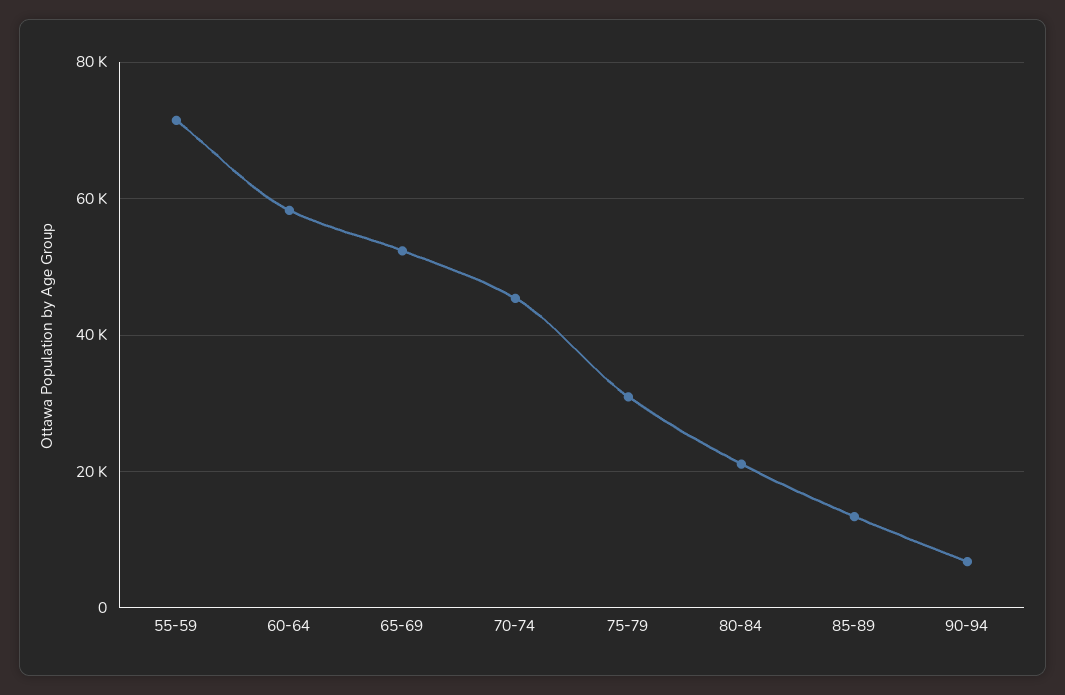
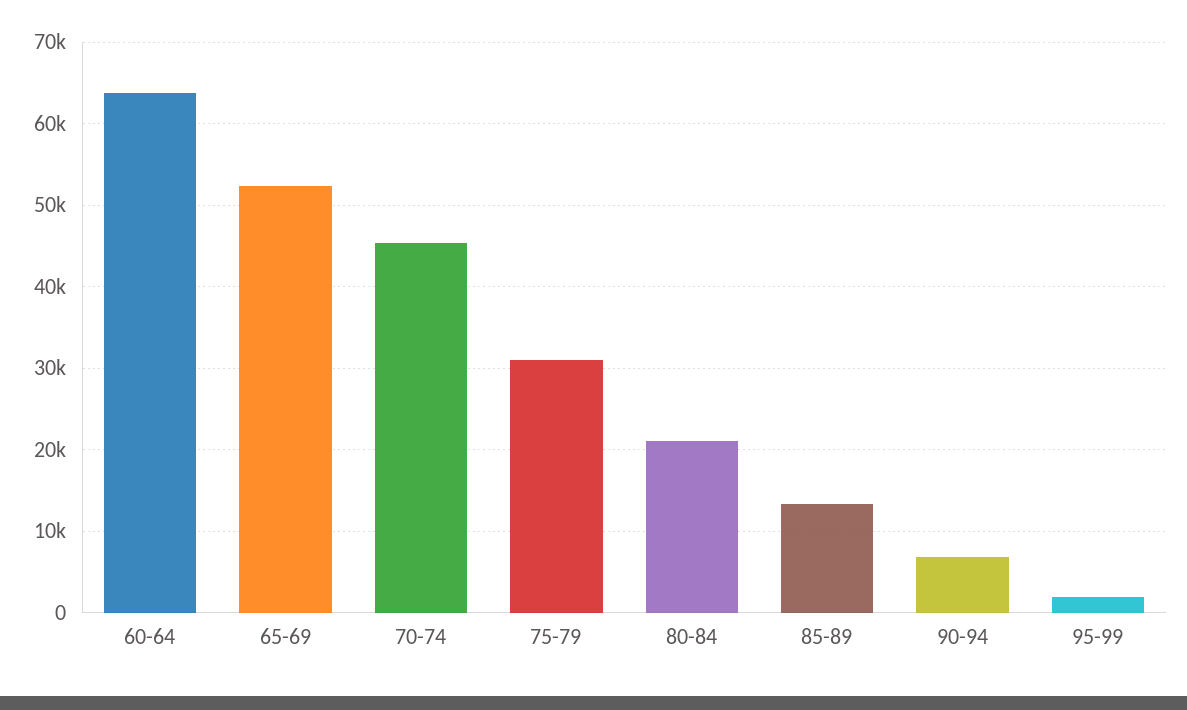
55-59: 72000 -> none
60-64: 58000 -> 64000
95-99: none -> 2000

